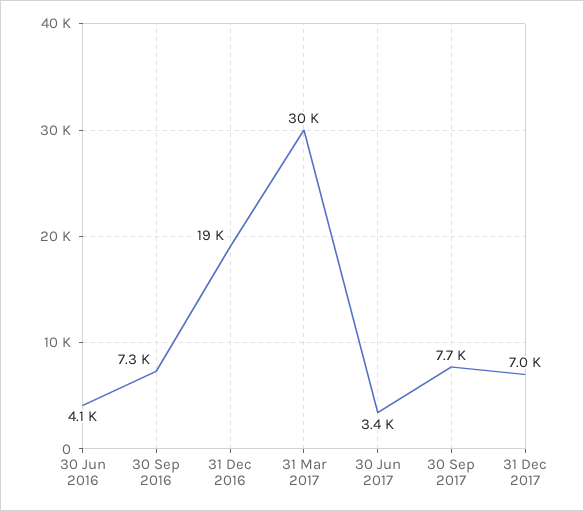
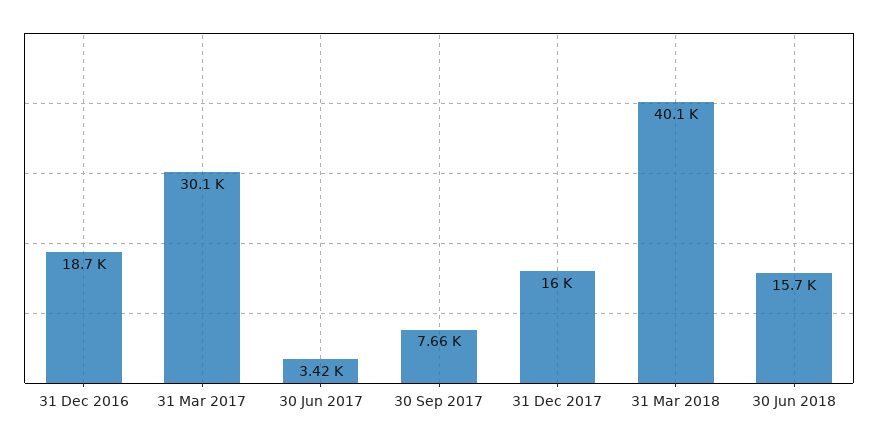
30 Jun 2016: 4100 -> none
30 Sep 2016: 7300 -> none
31 Dec 2017: 7000 -> 16000
31 Mar 2018: none -> 40100
30 Jun 2018: none -> 15700

